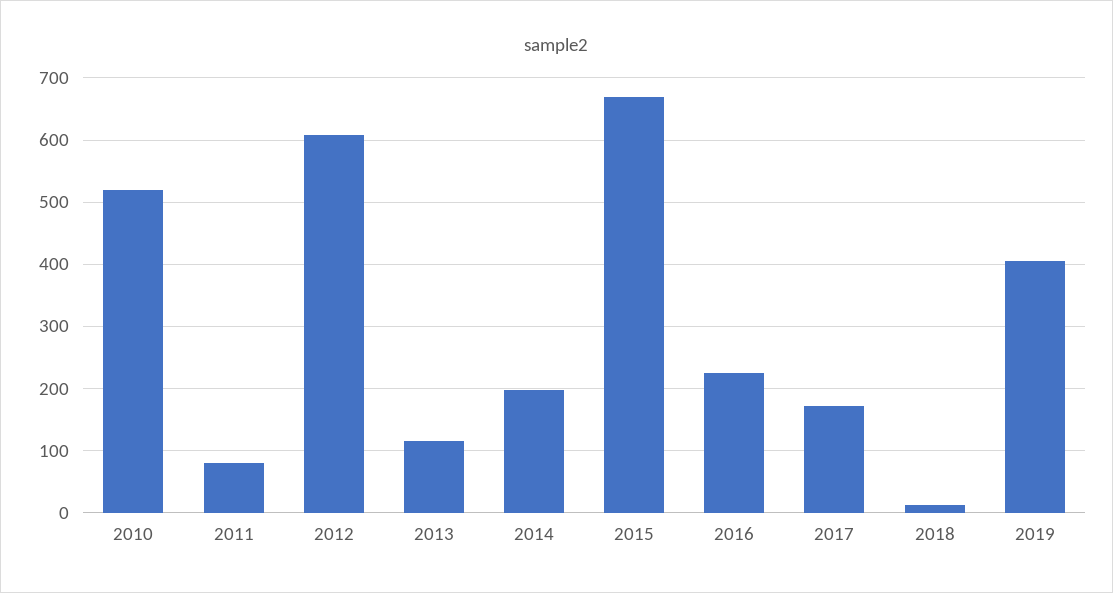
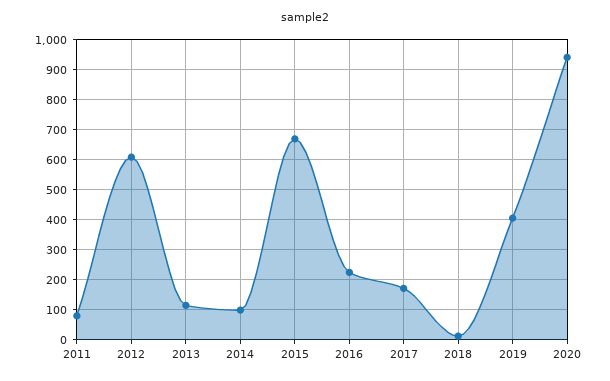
2010: 520 -> none
2014: 200 -> 100
2020: none -> 940

